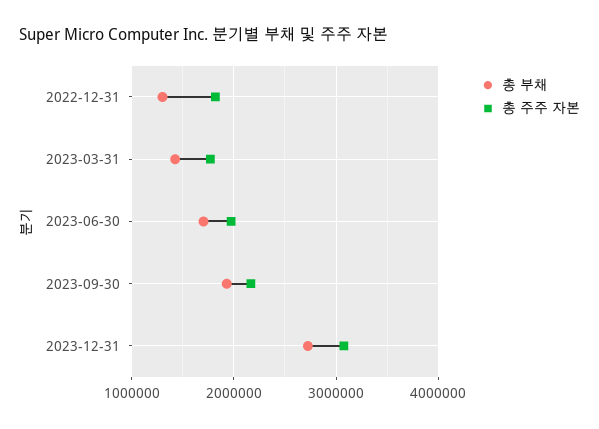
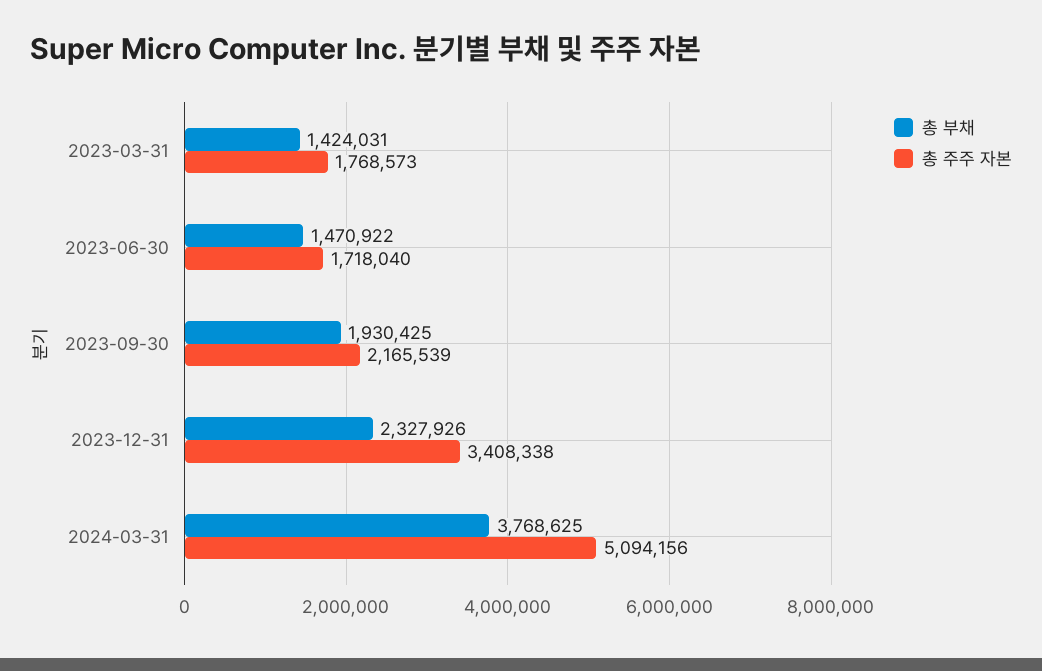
총 부채, 2022-12-31: 1300000 -> none
총 주주 자본, 2022-12-31: 1800000 -> none
총 부채, 2023-06-30: 1700000 -> 1470922
총 주주 자본, 2023-06-30: 2000000 -> 1718040
총 부채, 2023-12-31: 2700000 -> 2327926
총 주주 자본, 2023-12-31: 3100000 -> 3408338
총 부채, 2024-03-31: none -> 3768625
총 주주 자본, 2024-03-31: none -> 5094156

